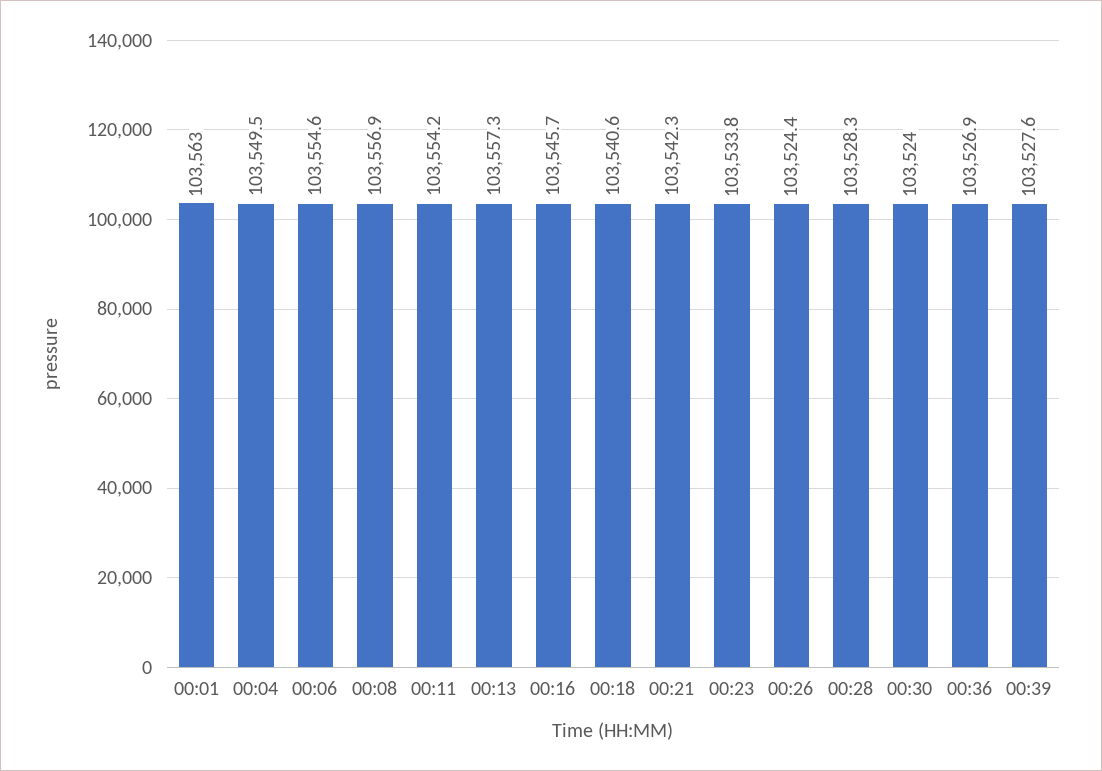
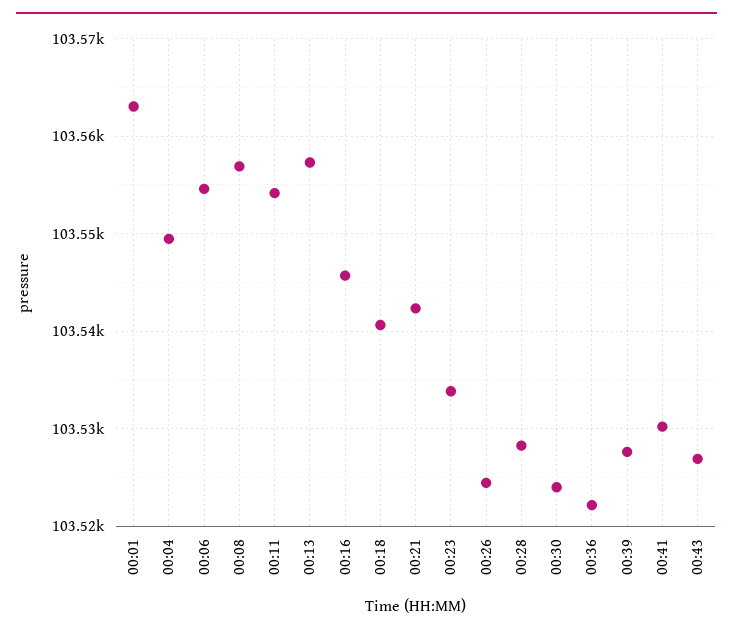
00:36: 103526.9 -> 103522
00:41: none -> 103530
00:43: none -> 103527

